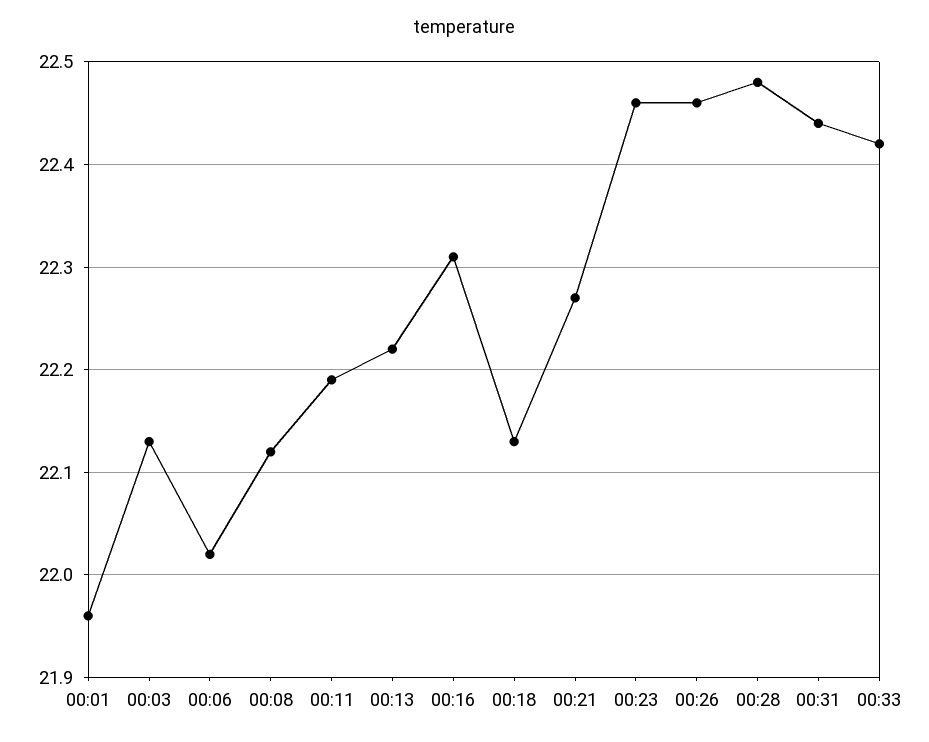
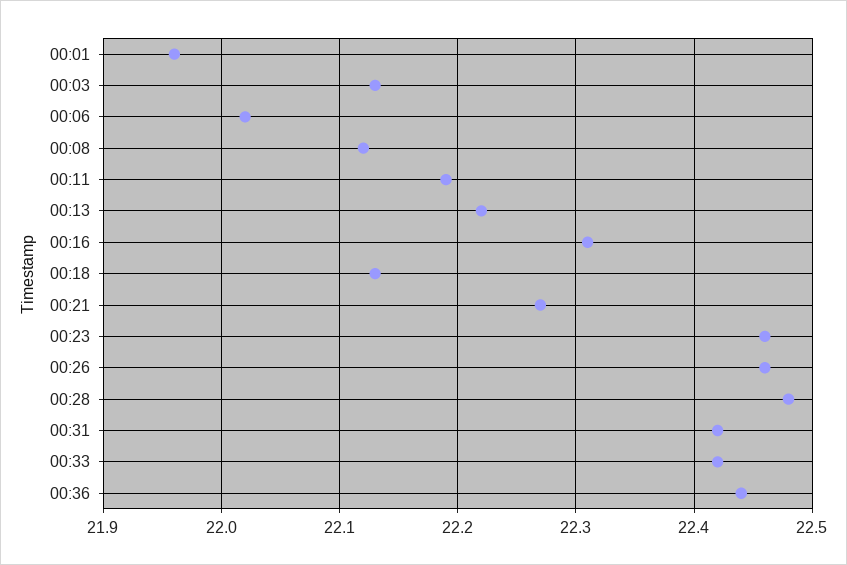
00:31: 22.44 -> 22.42
00:36: none -> 22.44

